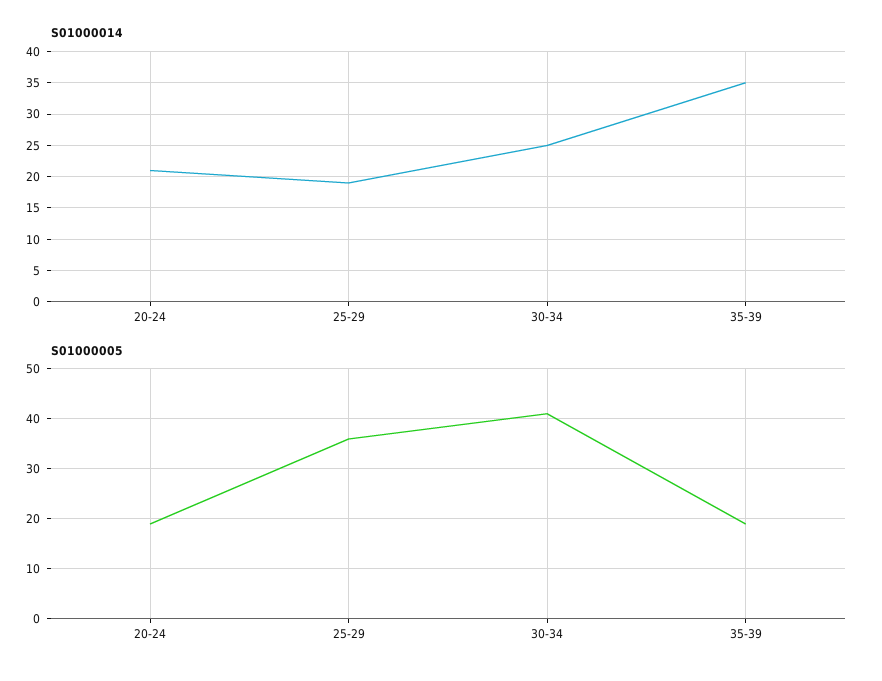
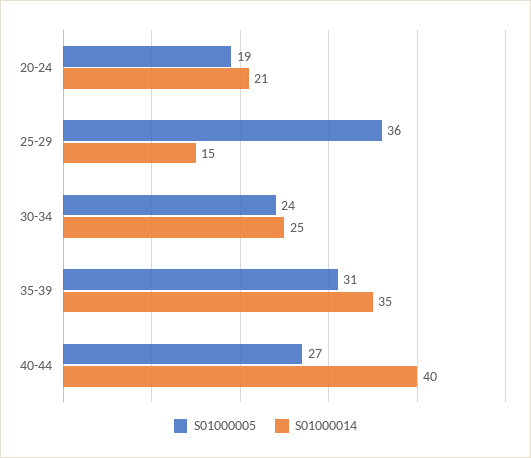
S01000014, 25-29: 19 -> 15
S01000005, 30-34: 40 -> 24
S01000005, 35-39: 20 -> 31
S01000005, 40-44: none -> 27
S01000014, 40-44: none -> 40

